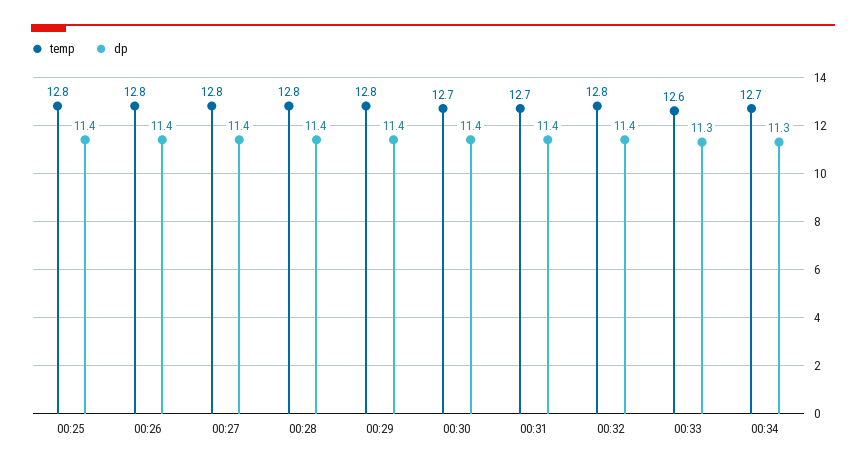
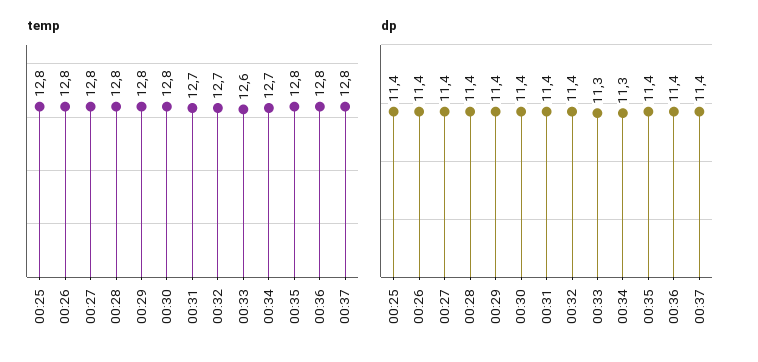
temp, 00:30: 12.7 -> 12.8
temp, 00:32: 12.8 -> 12.7
temp, 00:35: none -> 12.8
temp, 00:36: none -> 12.8
temp, 00:37: none -> 12.8
dp, 00:35: none -> 11.4
dp, 00:36: none -> 11.4
dp, 00:37: none -> 11.4

